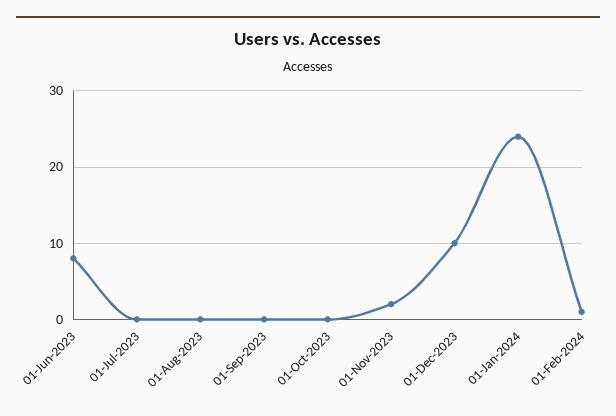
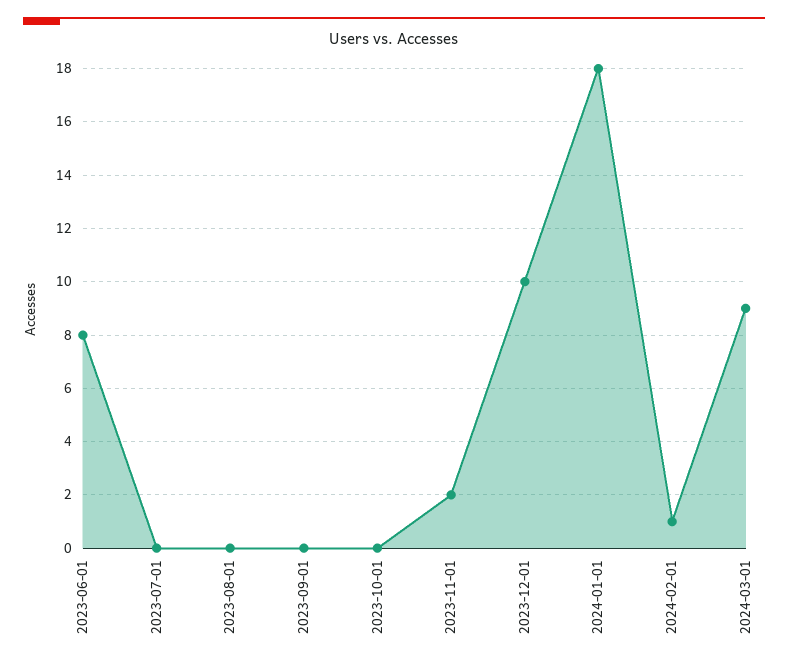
01-Jan-2024: 24 -> 18
2024-03-01: none -> 9

